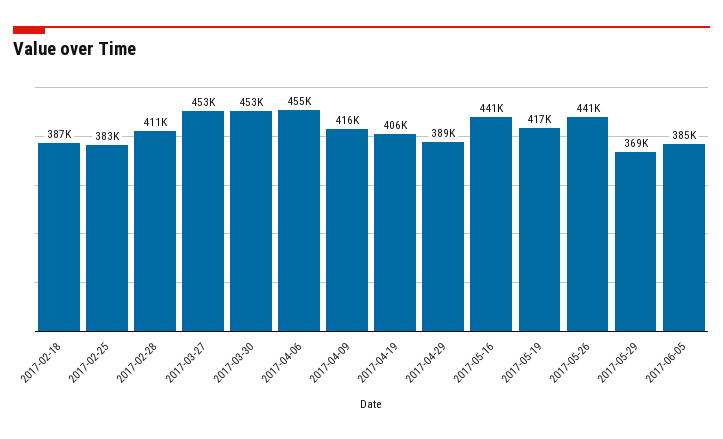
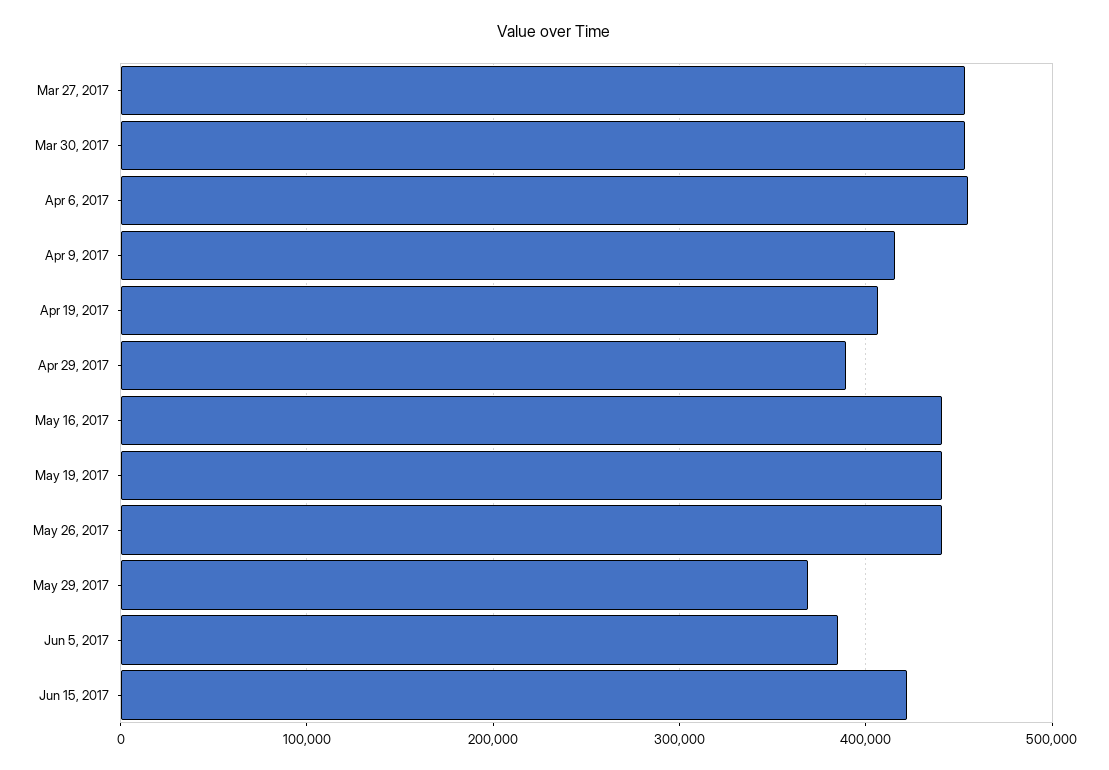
2017-02-18: 387000 -> none
2017-02-25: 383000 -> none
2017-02-28: 411000 -> none
2017-05-19: 417000 -> 440000
Jun 15, 2017: none -> 420000

